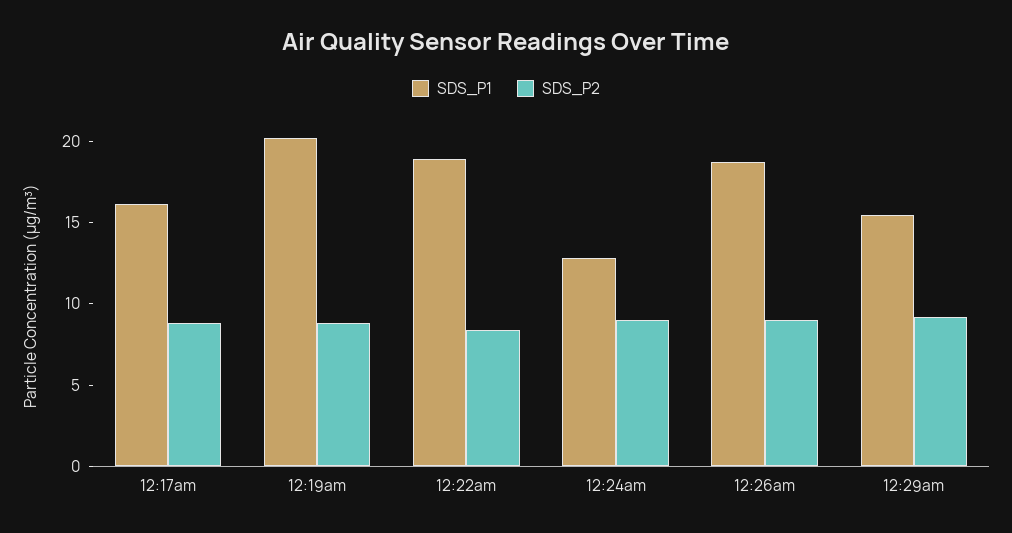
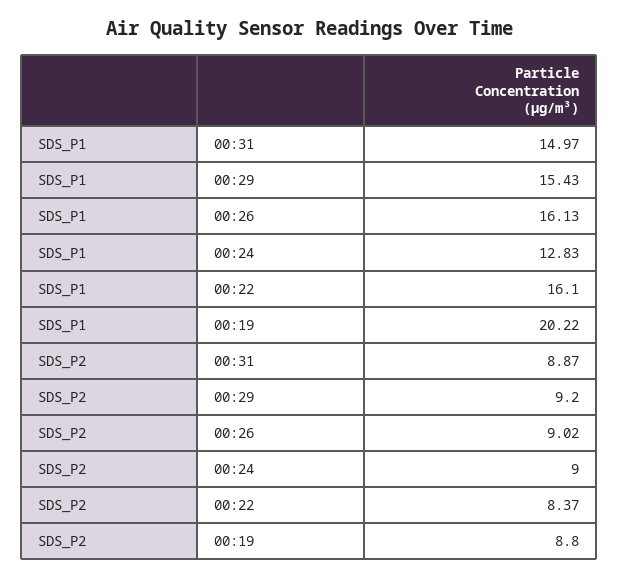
SDS_P1, 12:17am: 16 -> none
SDS_P2, 12:17am: 9 -> none
SDS_P1, 12:22am: 19 -> 16.1
SDS_P1, 12:26am: 19 -> 16.13
SDS_P1, 00:31: none -> 14.97
SDS_P2, 00:31: none -> 8.87

